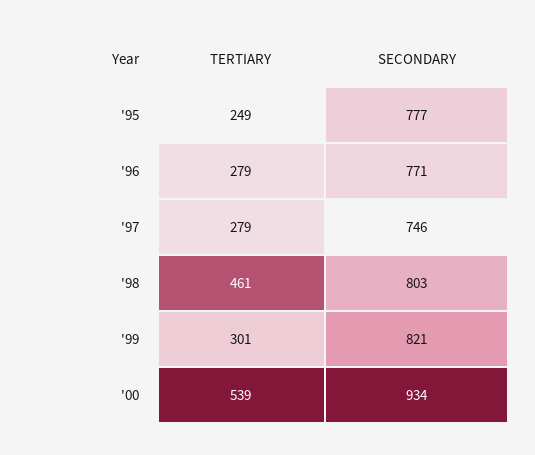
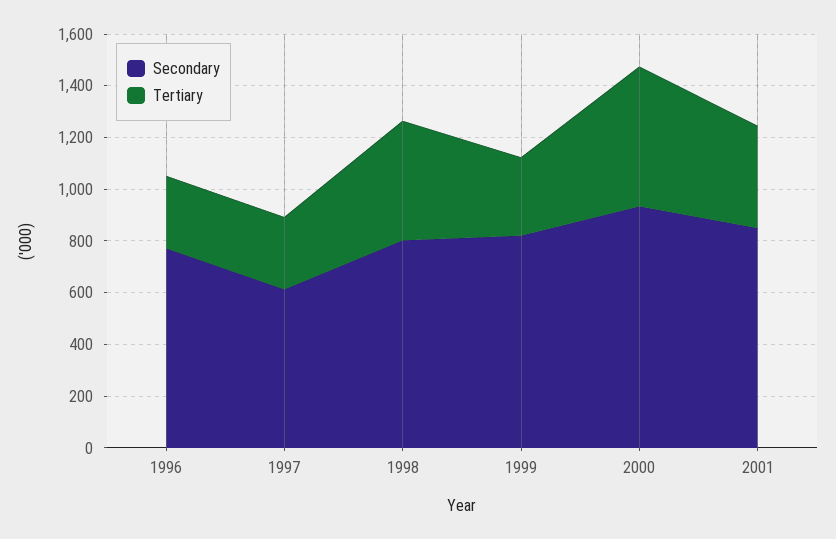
TERTIARY, '95: 249 -> none
SECONDARY, '95: 777 -> none
SECONDARY, '97: 746 -> 600
SECONDARY, 2001: none -> 850
TERTIARY, 2001: none -> 400

